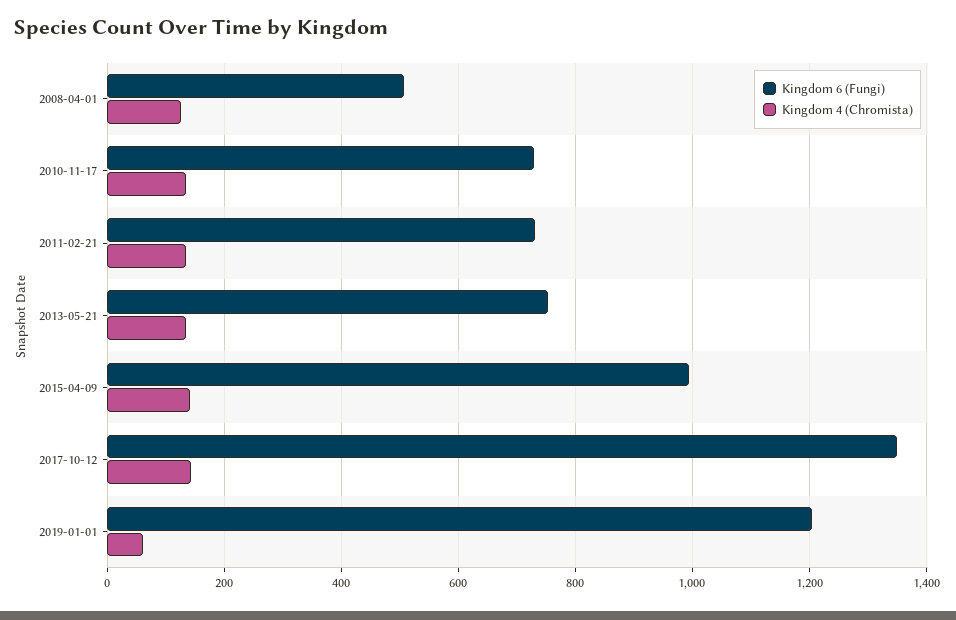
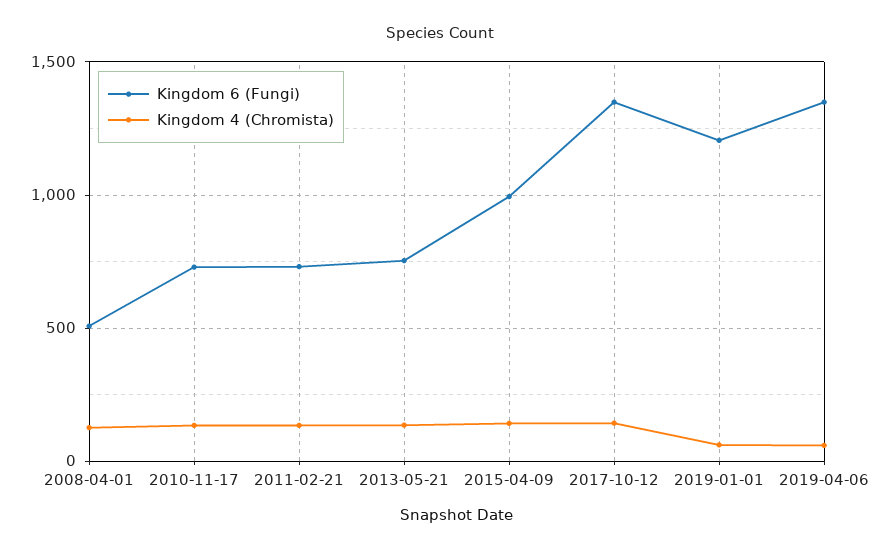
Kingdom 6 (Fungi), 2019-04-06: none -> 1350
Kingdom 4 (Chromista), 2019-04-06: none -> 50

